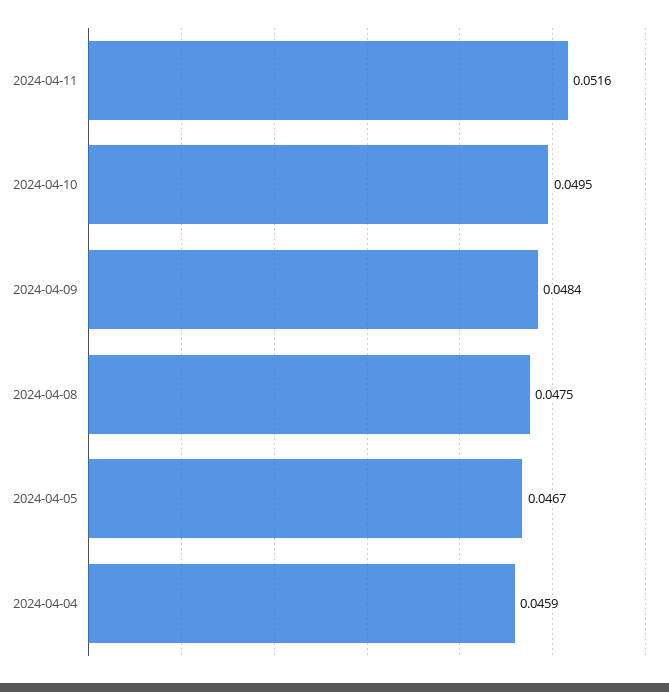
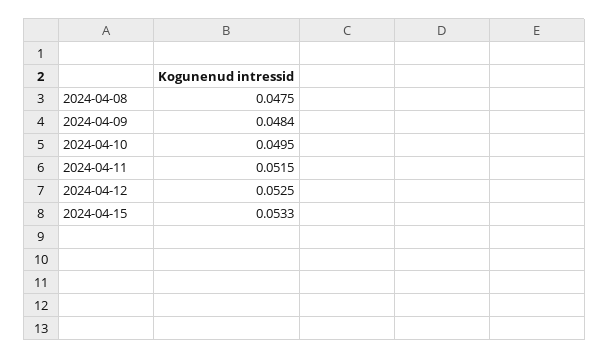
2024-04-11: 0.0516 -> 0.0515
2024-04-05: 0.0467 -> none
2024-04-04: 0.0459 -> none
2024-04-12: none -> 0.0525
2024-04-15: none -> 0.0533

